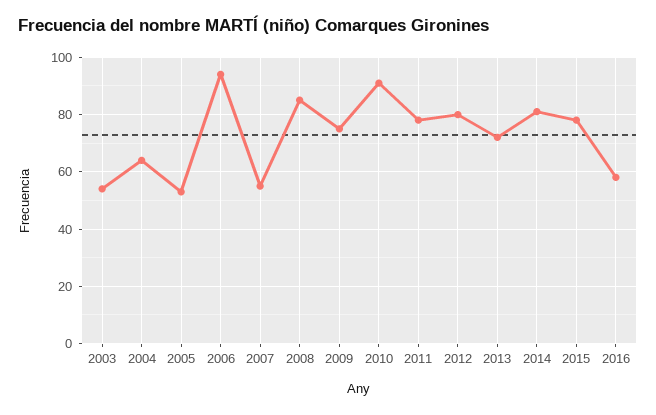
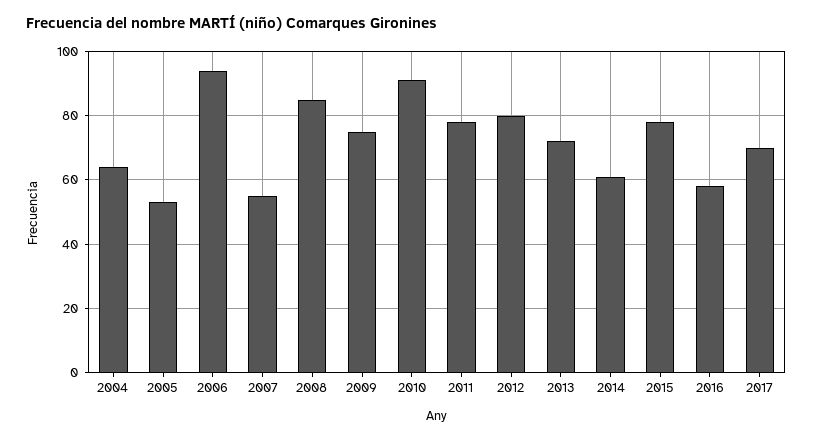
2003: 55 -> none
2014: 80 -> 60
2017: none -> 70

